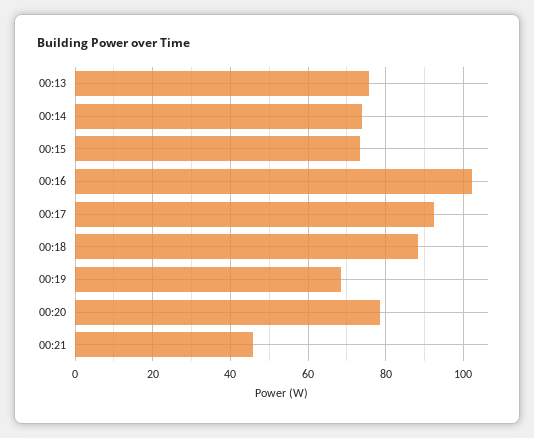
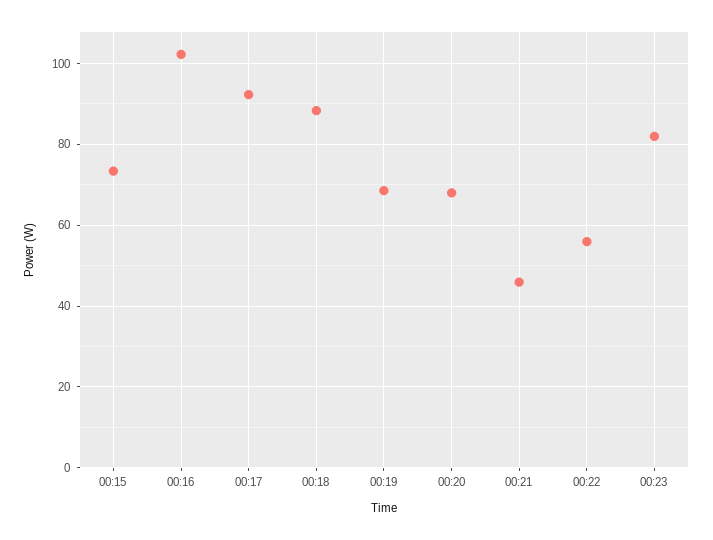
00:13: 76 -> none
00:14: 74 -> none
00:20: 78 -> 68
00:22: none -> 56
00:23: none -> 82

